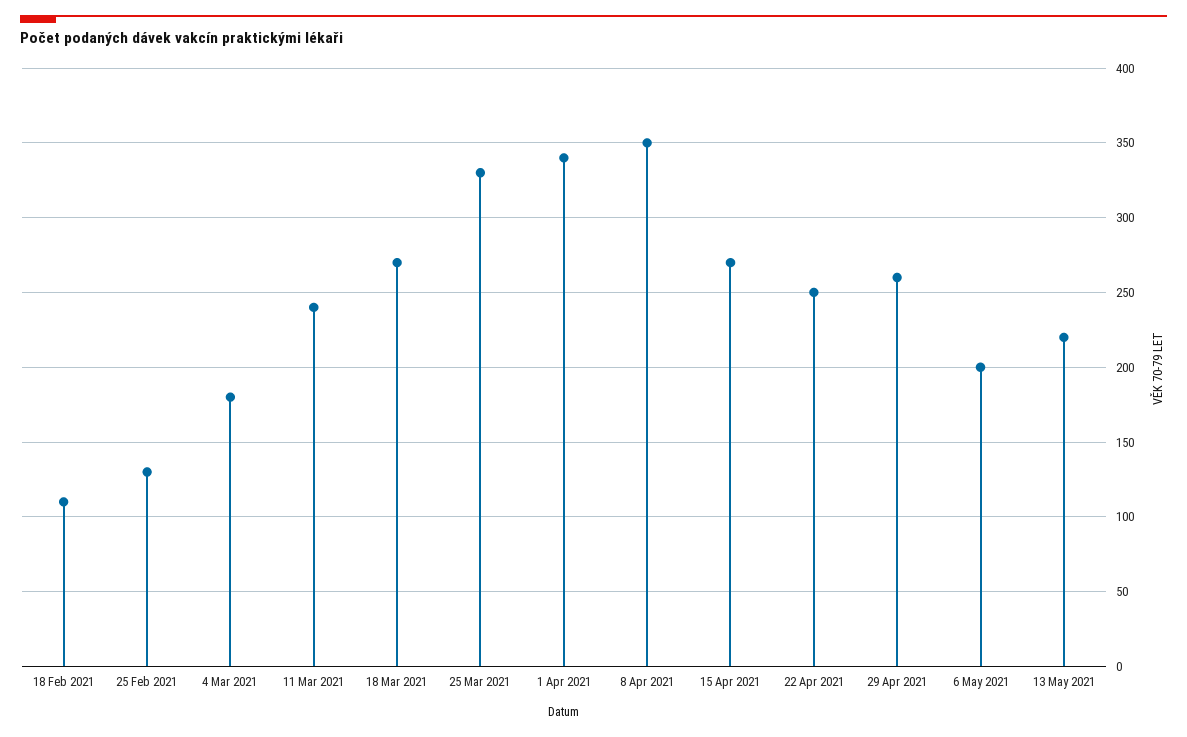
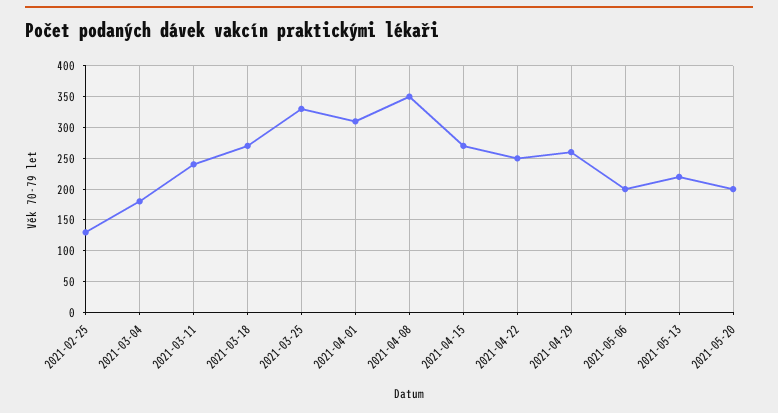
18 Feb 2021: 110 -> none
1 Apr 2021: 340 -> 310
2021-05-20: none -> 200

